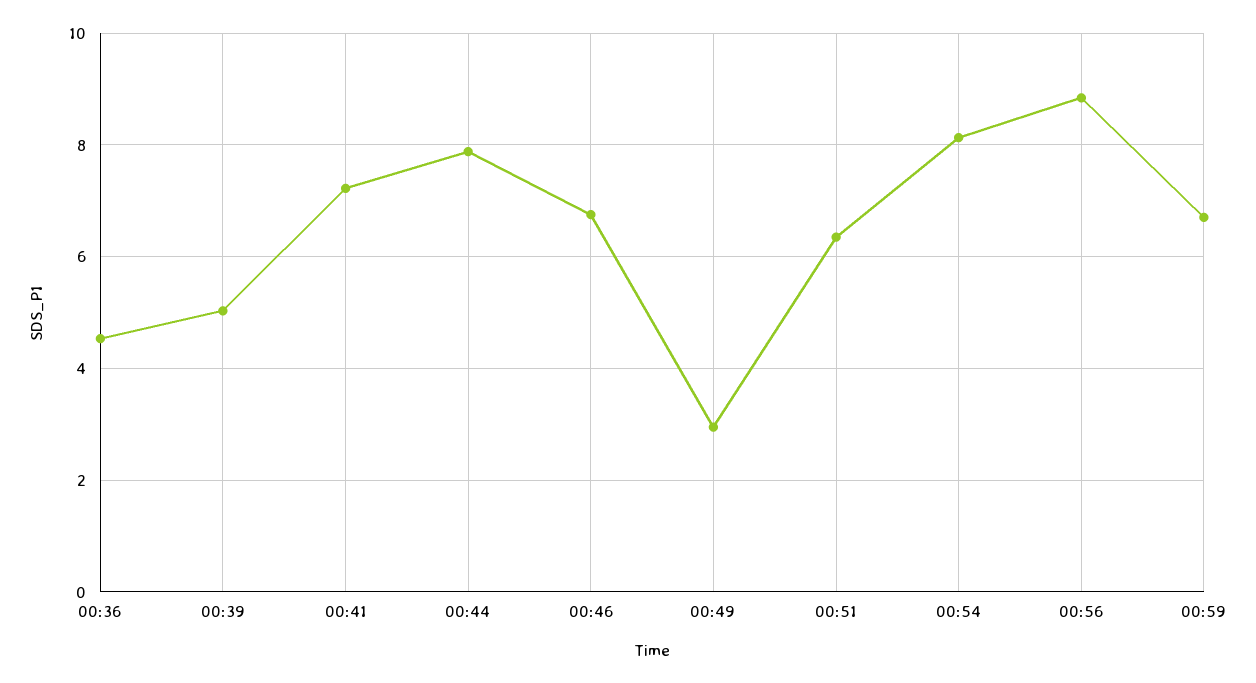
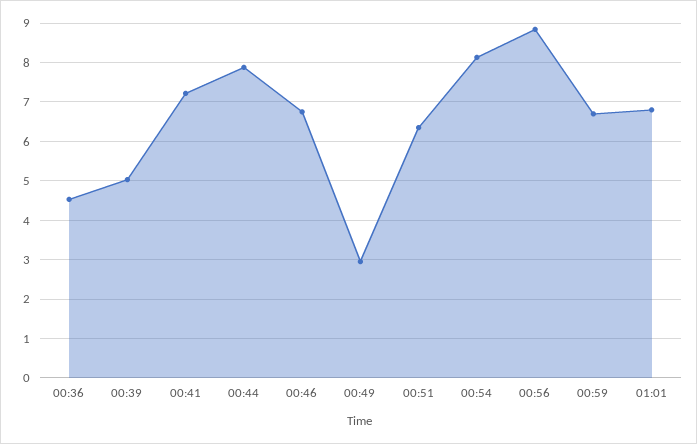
01:01: none -> 6.8

